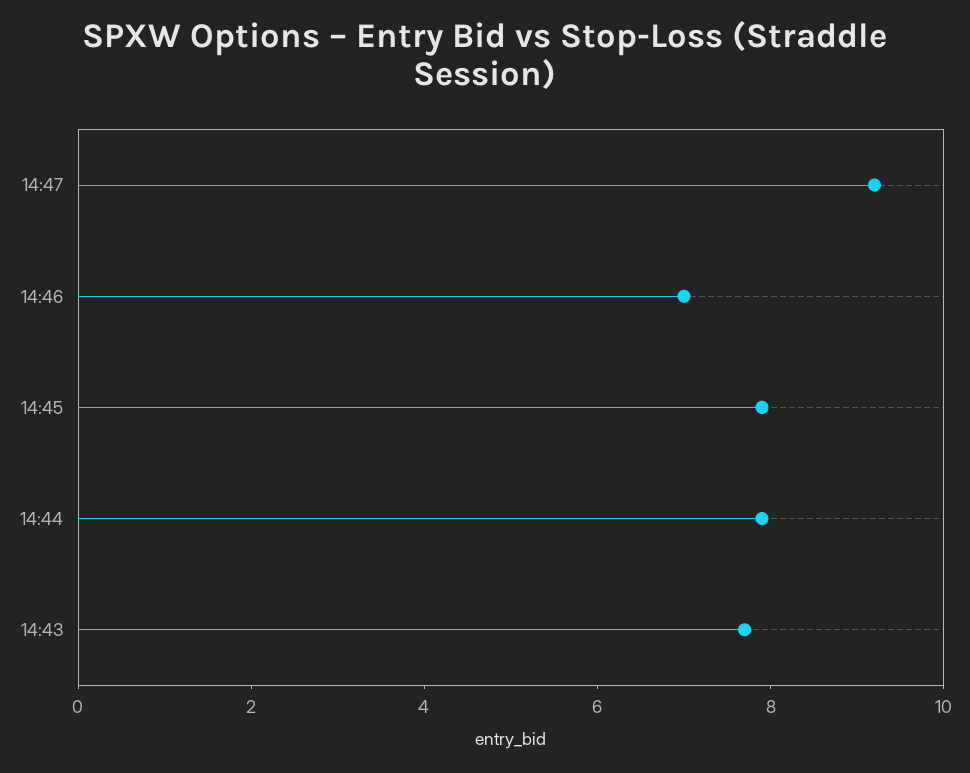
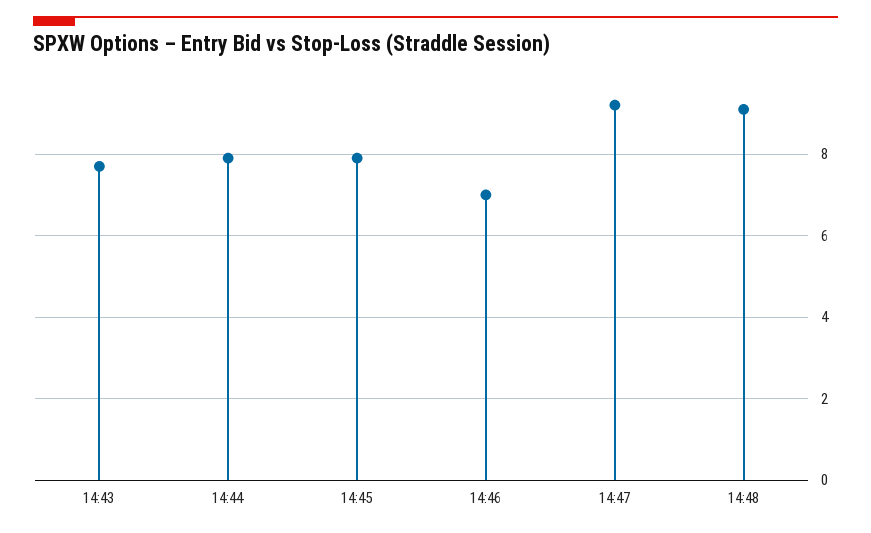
14:48: none -> 9

